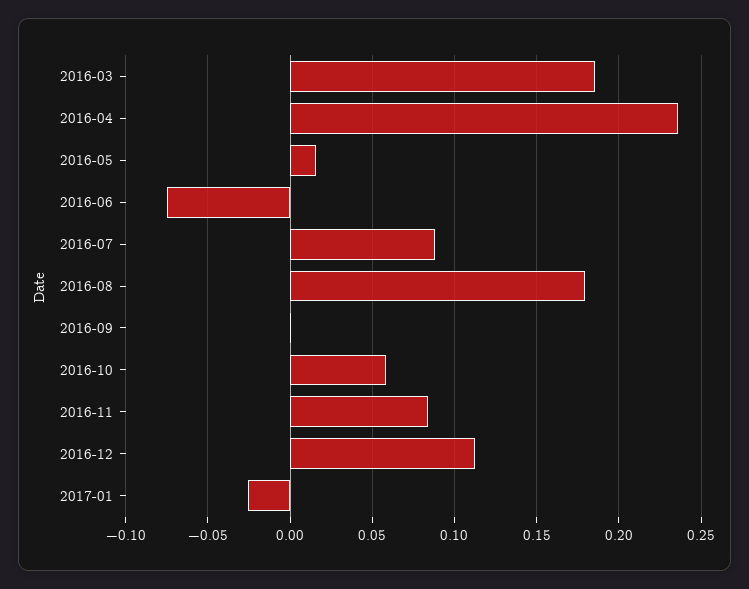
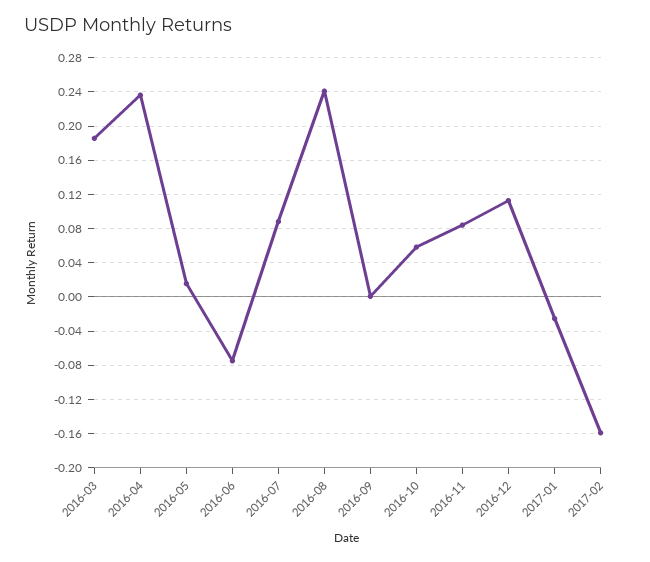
2016-08: 0.18 -> 0.24
2017-02: none -> -0.16

